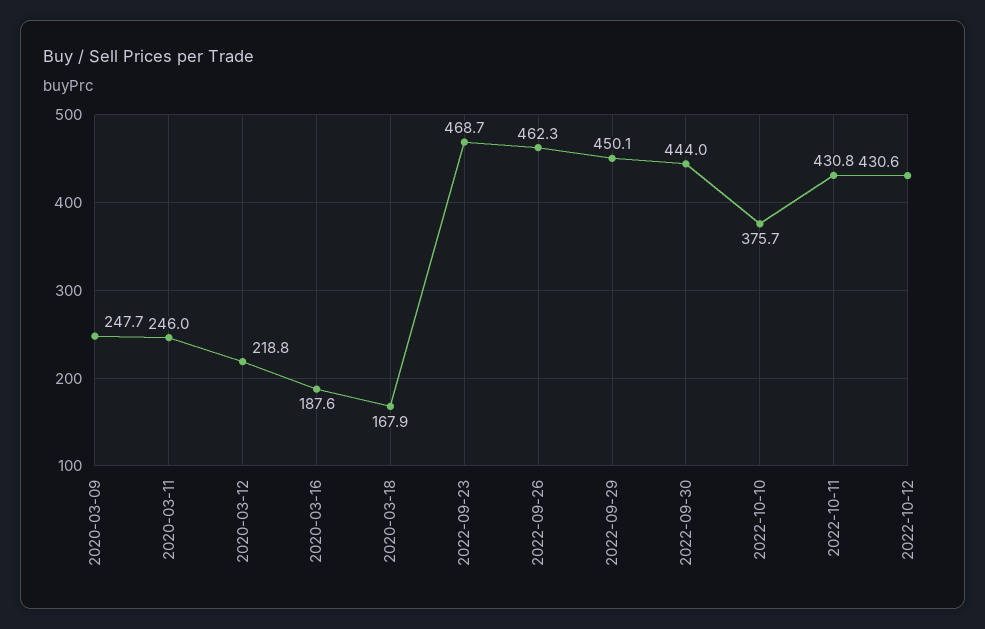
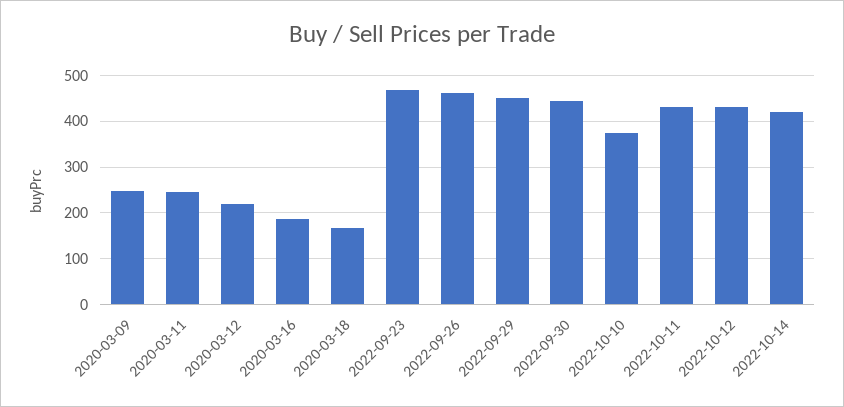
2022-10-14: none -> 420

